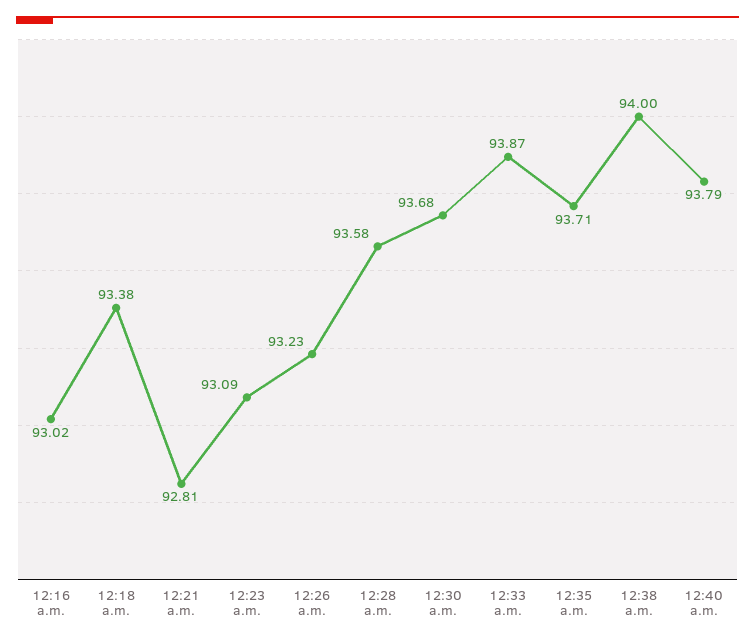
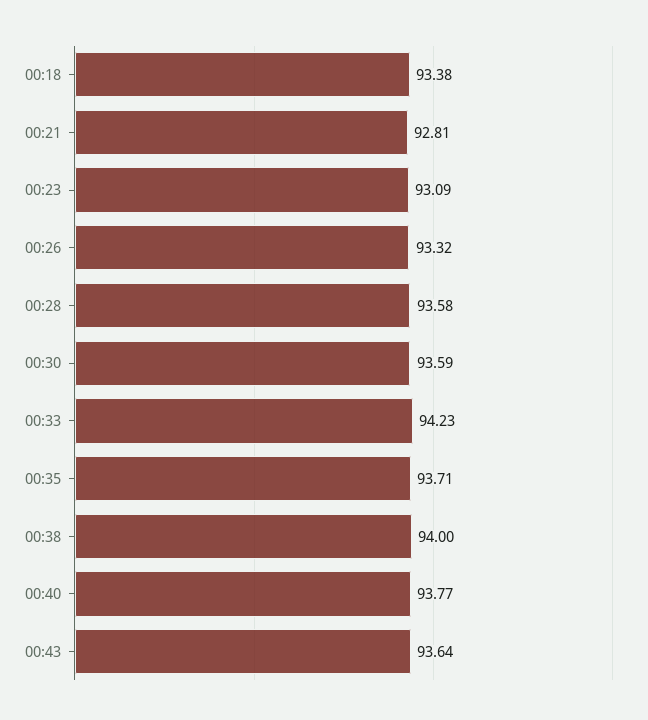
12:16 a.m.: 93.02 -> none
12:26 a.m.: 93.23 -> 93.32
12:30 a.m.: 93.68 -> 93.59
12:33 a.m.: 93.87 -> 94.23
12:40 a.m.: 93.79 -> 93.77
00:43: none -> 93.64

